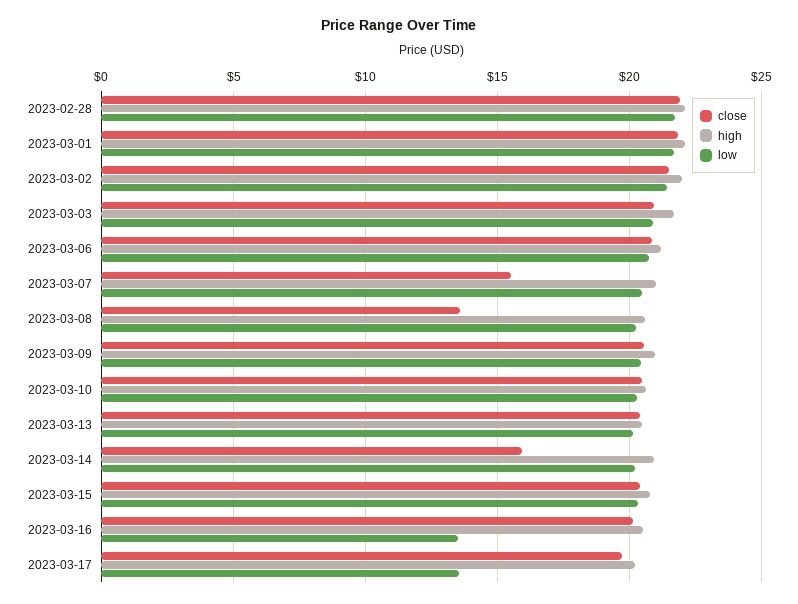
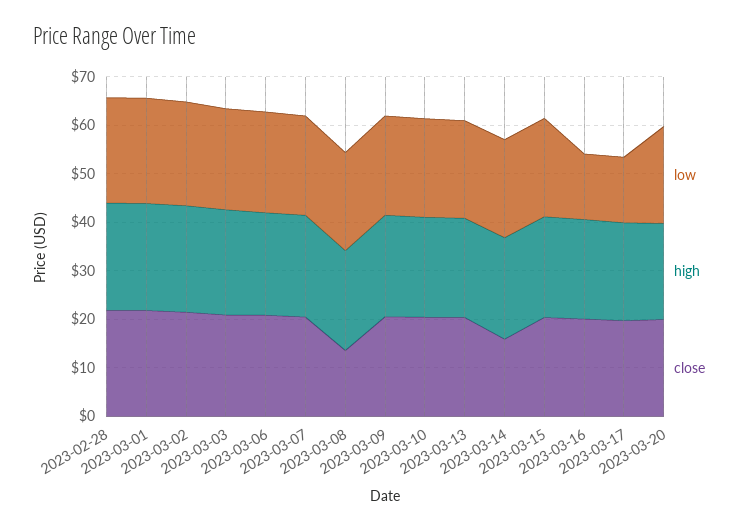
close, 2023-03-07: 15.5 -> 20
low, 2023-03-20: none -> 20
high, 2023-03-20: none -> 20
close, 2023-03-20: none -> 20

